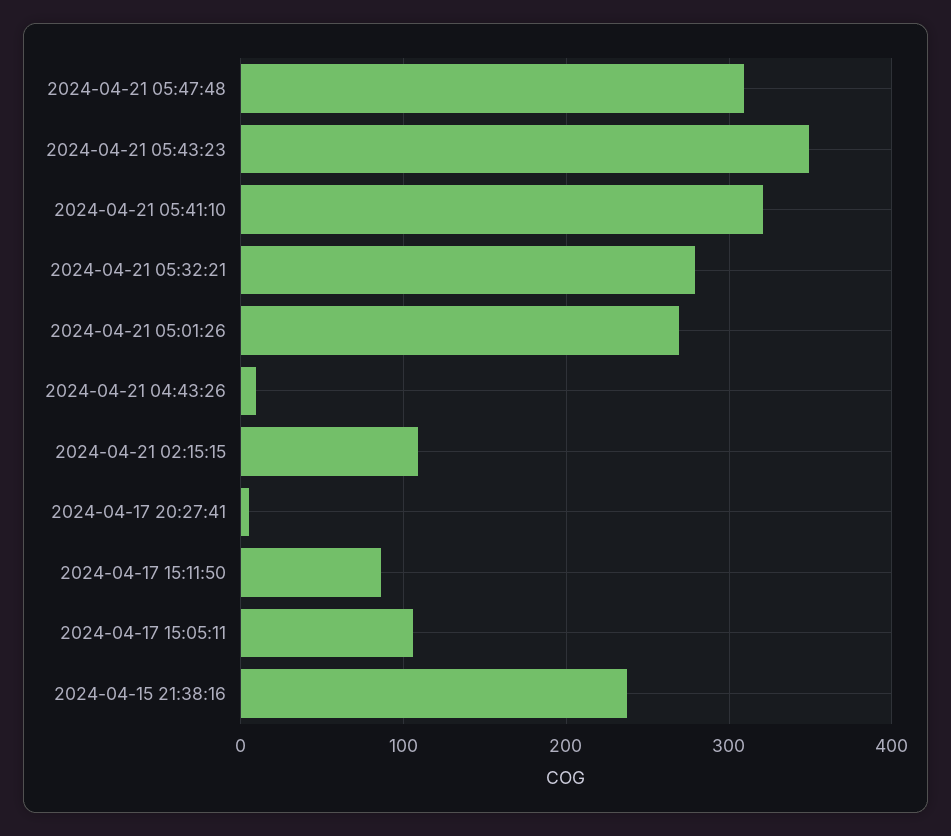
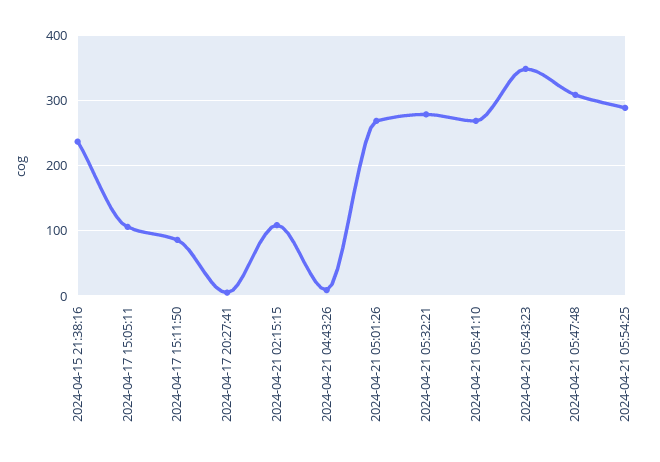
2024-04-21 05:41:10: 320 -> 270
2024-04-21 05:54:25: none -> 290

